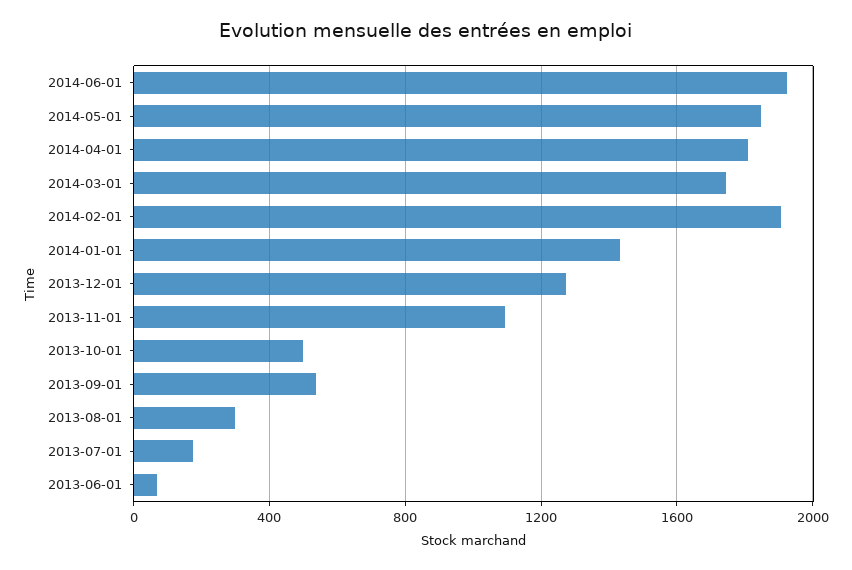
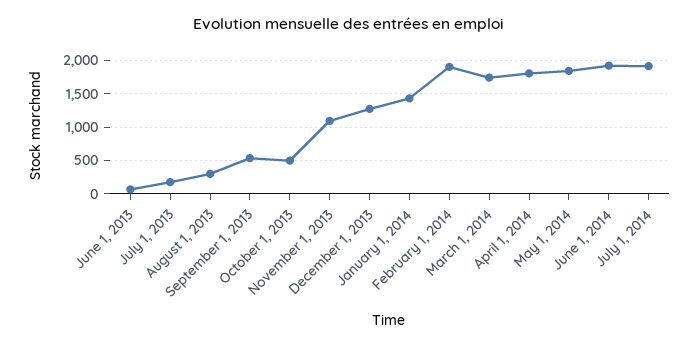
July 1, 2014: none -> 1900

